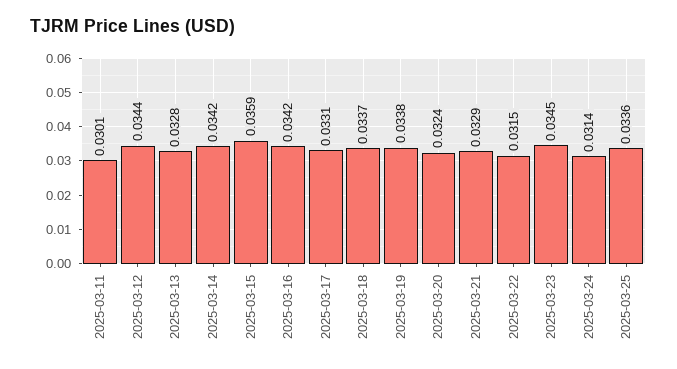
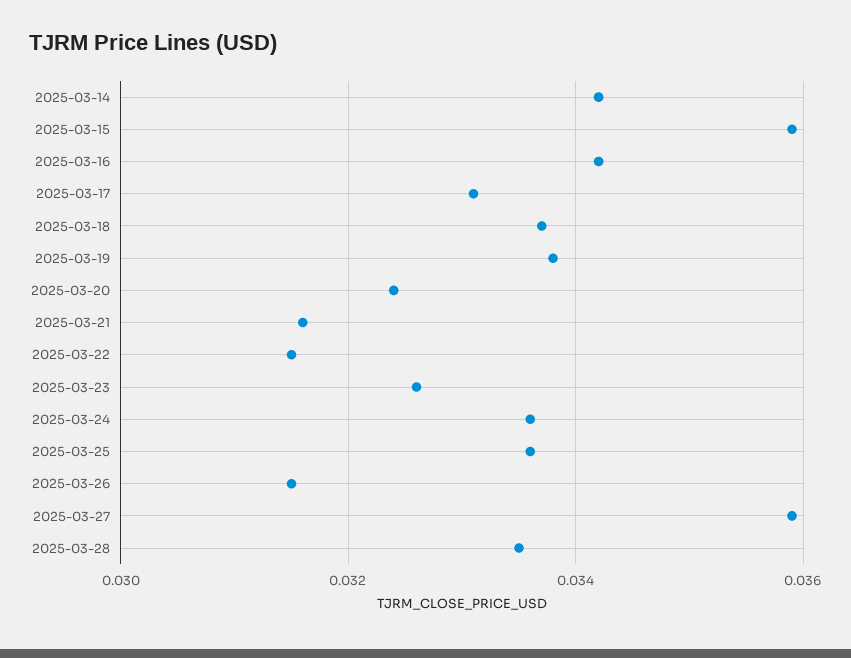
2025-03-11: 0.0301 -> none
2025-03-12: 0.0344 -> none
2025-03-13: 0.0328 -> none
2025-03-21: 0.0329 -> 0.0315
2025-03-23: 0.0345 -> 0.0325
2025-03-24: 0.0314 -> 0.0335
2025-03-26: none -> 0.0315
2025-03-27: none -> 0.036
2025-03-28: none -> 0.0335

